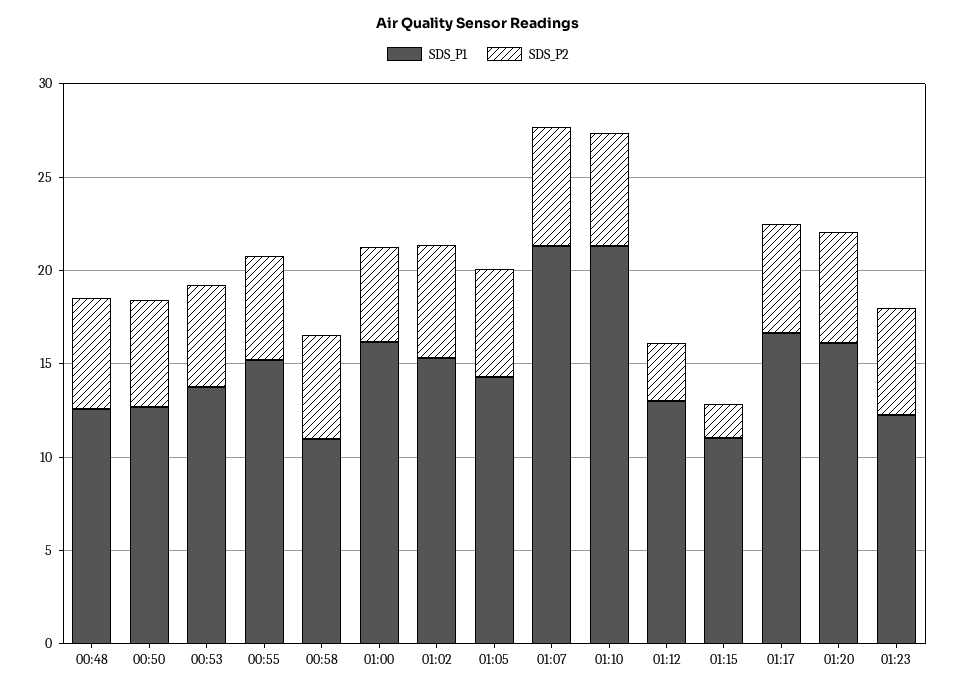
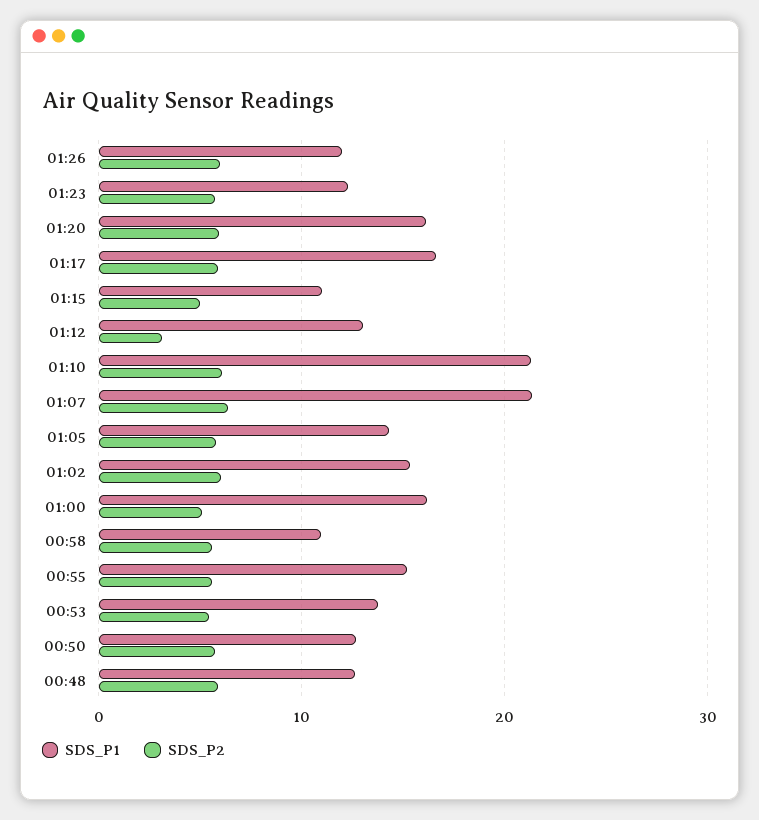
SDS_P2, 01:15: 2 -> 5
SDS_P1, 01:26: none -> 12
SDS_P2, 01:26: none -> 6

